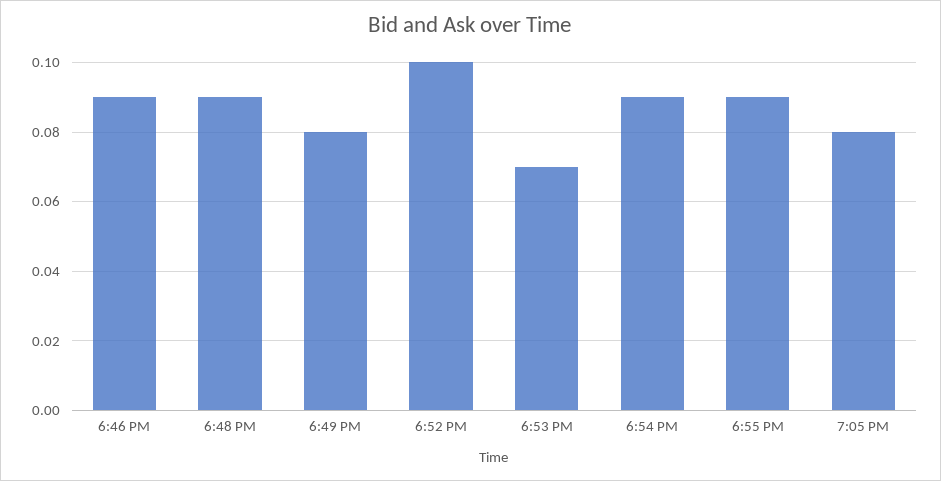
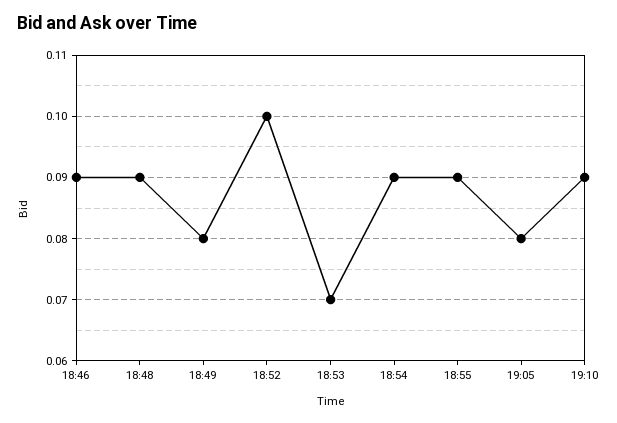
19:10: none -> 0.09

